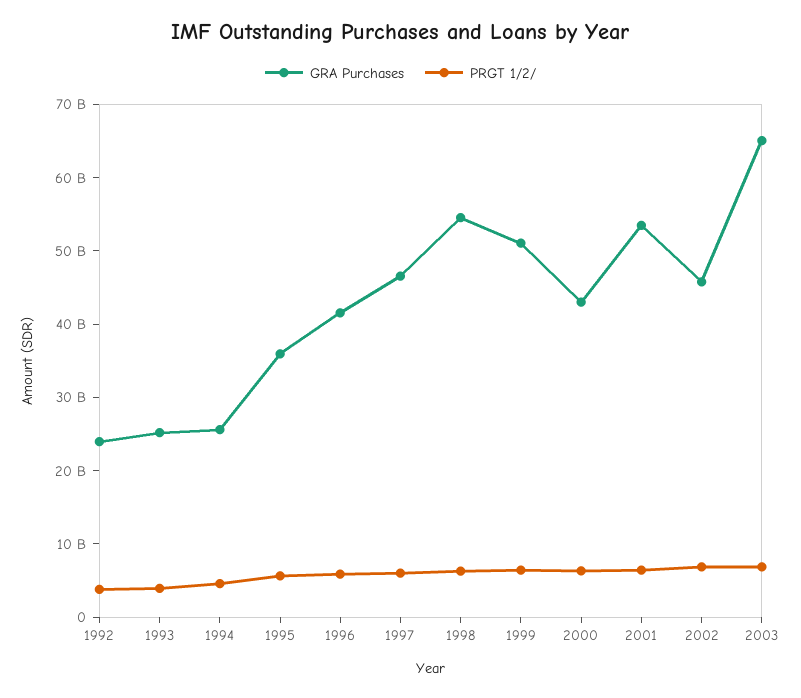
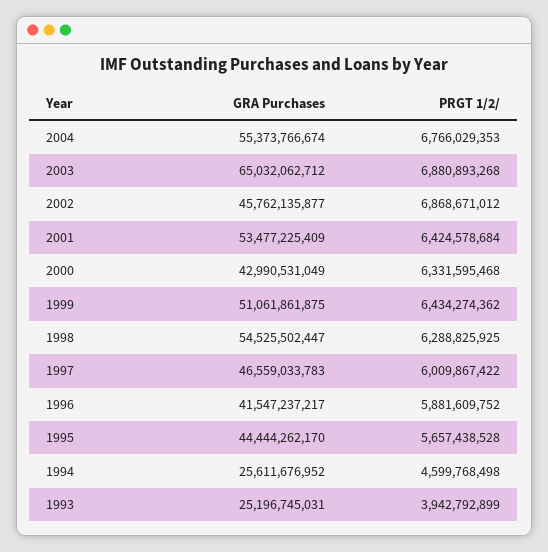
GRA Purchases, 1992: 24000000000 -> none
PRGT 1/2/, 1992: 4000000000 -> none
GRA Purchases, 1995: 36000000000 -> 44444262170
GRA Purchases, 2004: none -> 55373766674
PRGT 1/2/, 2004: none -> 6766029353

